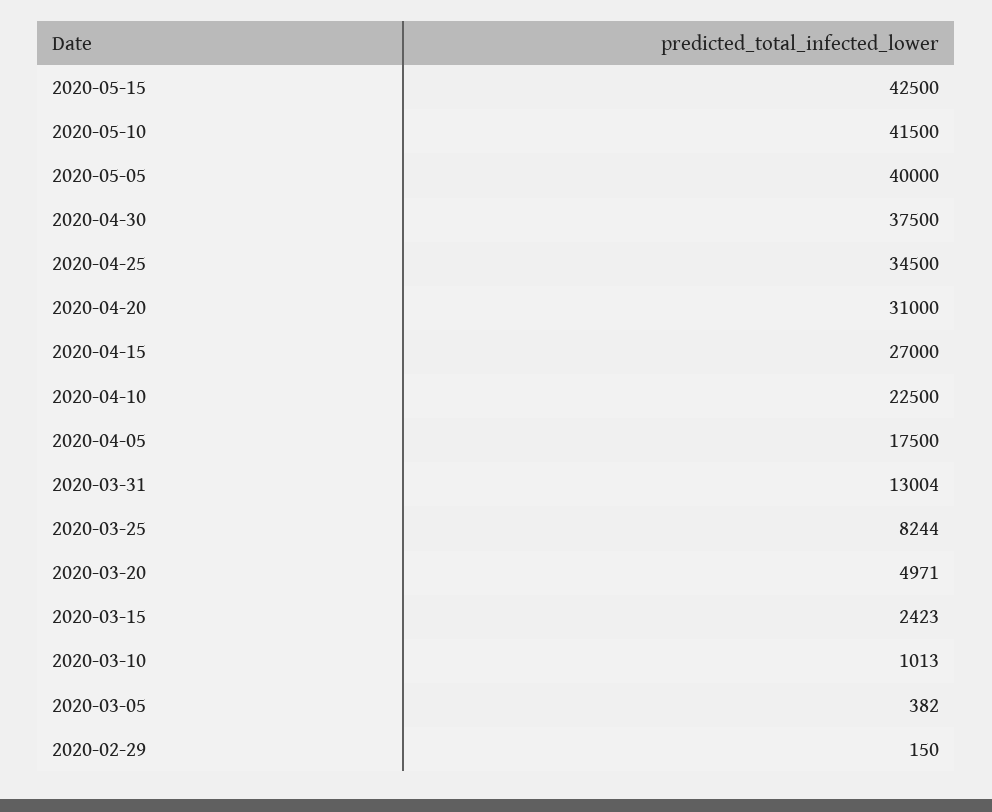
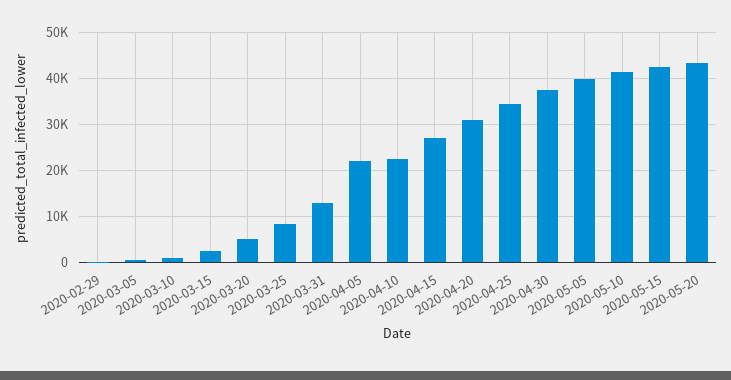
2020-04-05: 17500 -> 22000
2020-05-20: none -> 44000

